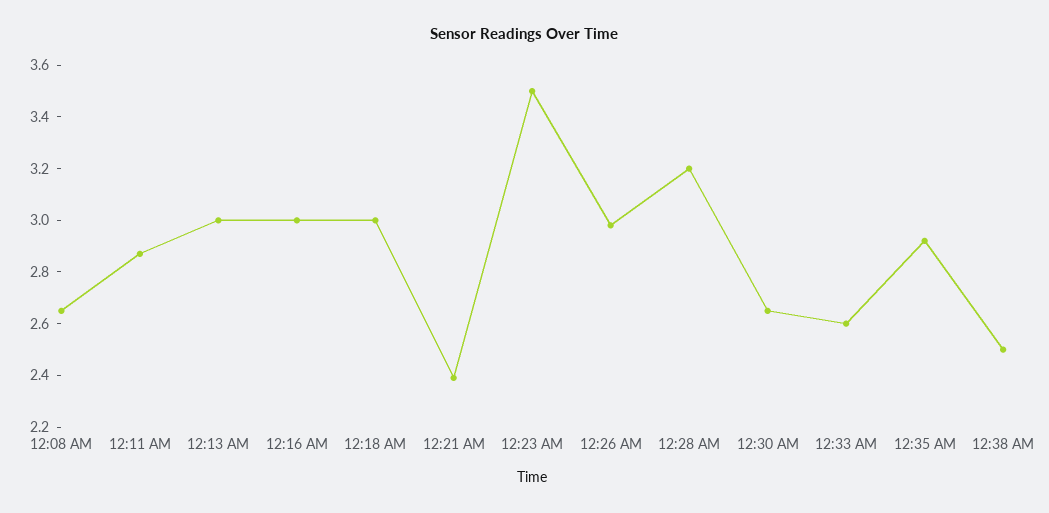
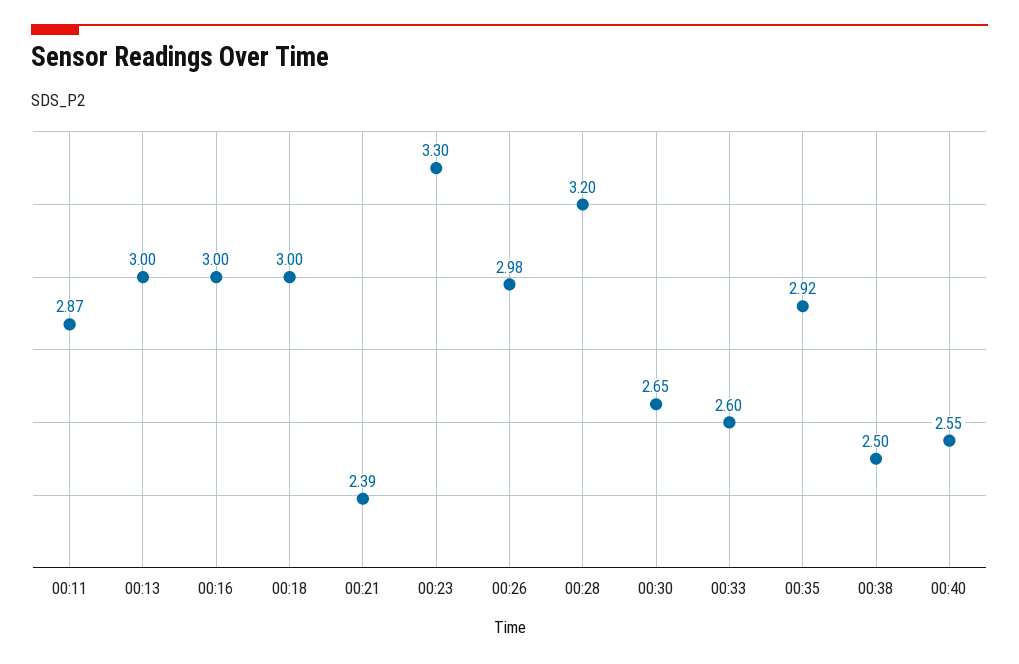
12:08 AM: 2.65 -> none
12:23 AM: 3.5 -> 3.3
00:40: none -> 2.55

